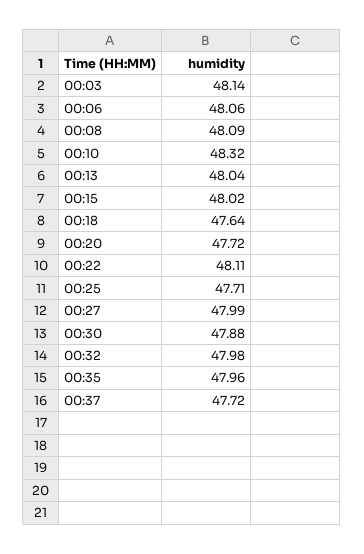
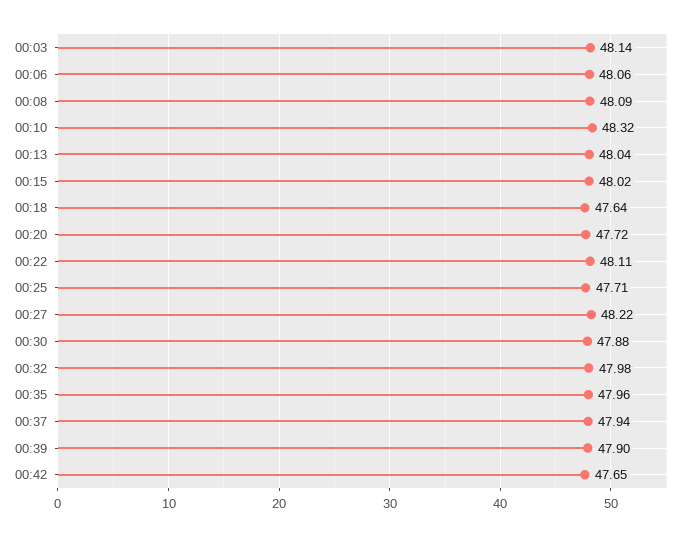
00:27: 47.99 -> 48.22
00:37: 47.72 -> 47.94
00:39: none -> 47.9
00:42: none -> 47.65

